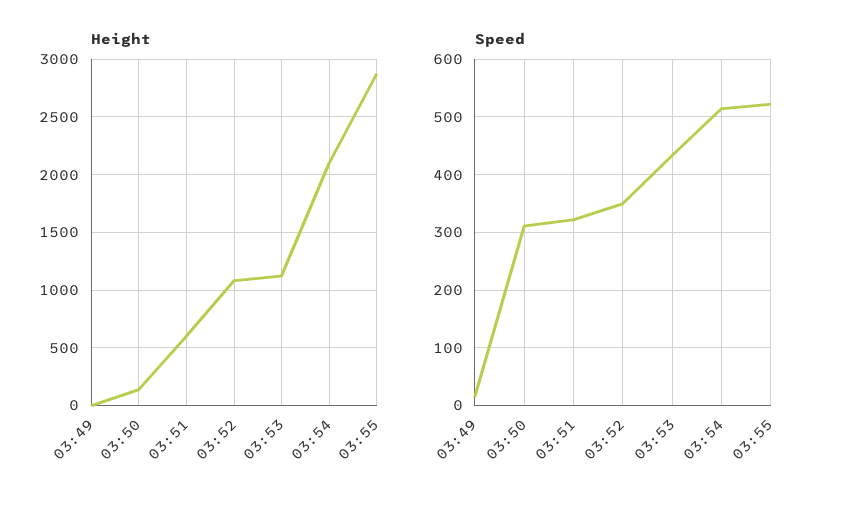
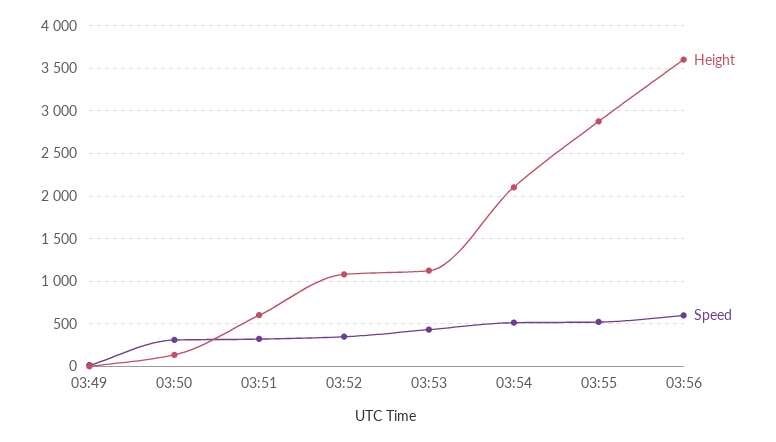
Height, 03:56: none -> 3600
Speed, 03:56: none -> 600

